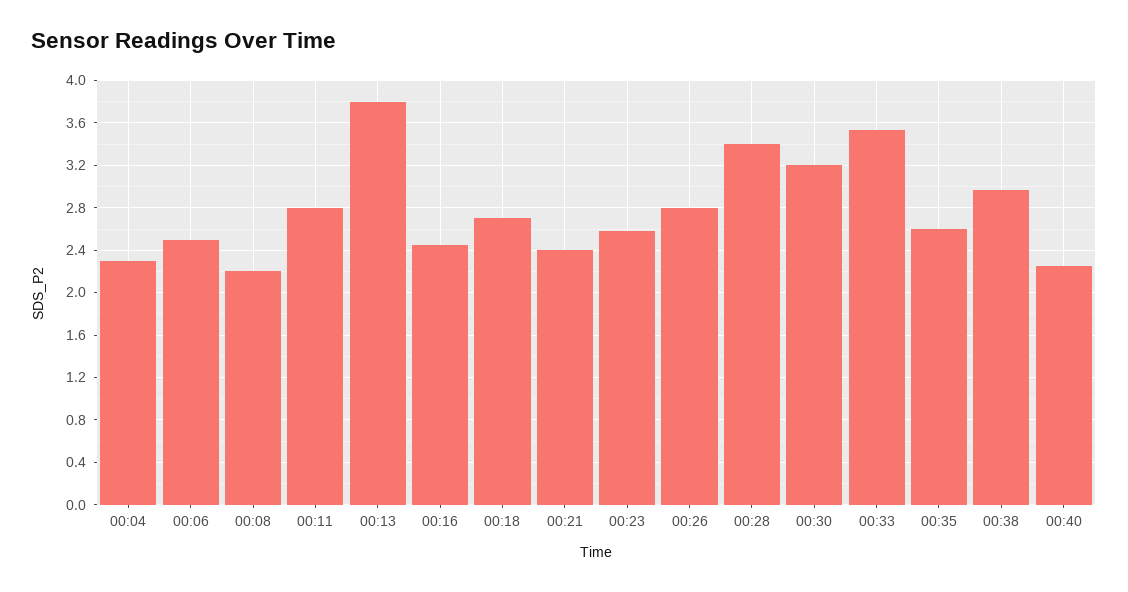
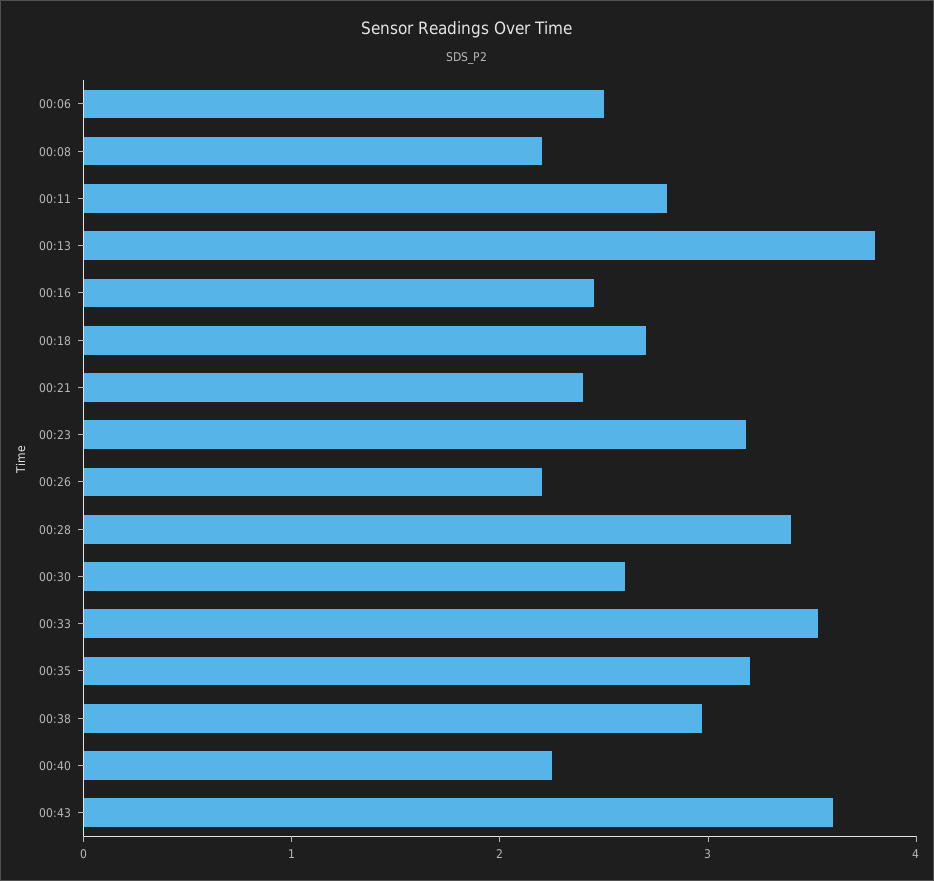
00:04: 2.3 -> none
00:23: 2.6 -> 3.2
00:26: 2.8 -> 2.2
00:30: 3.2 -> 2.6
00:35: 2.6 -> 3.2
00:43: none -> 3.6

